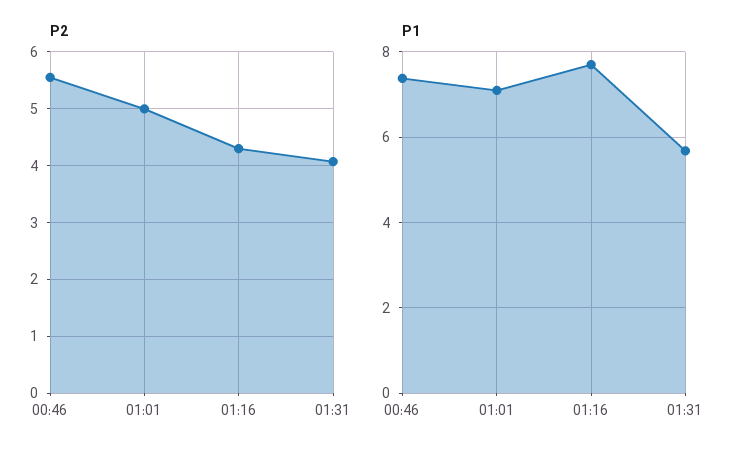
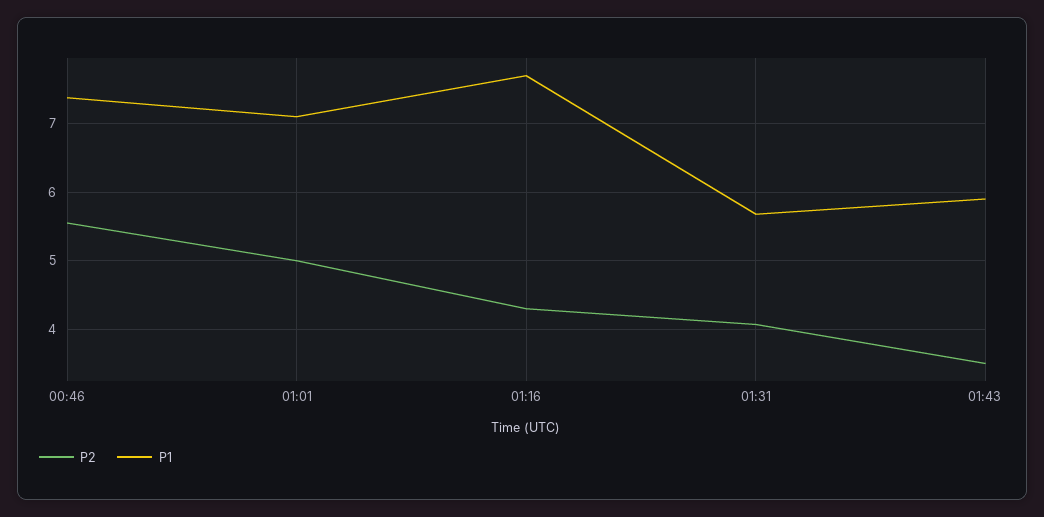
P2, 01:43: none -> 3.5
P1, 01:43: none -> 5.9

